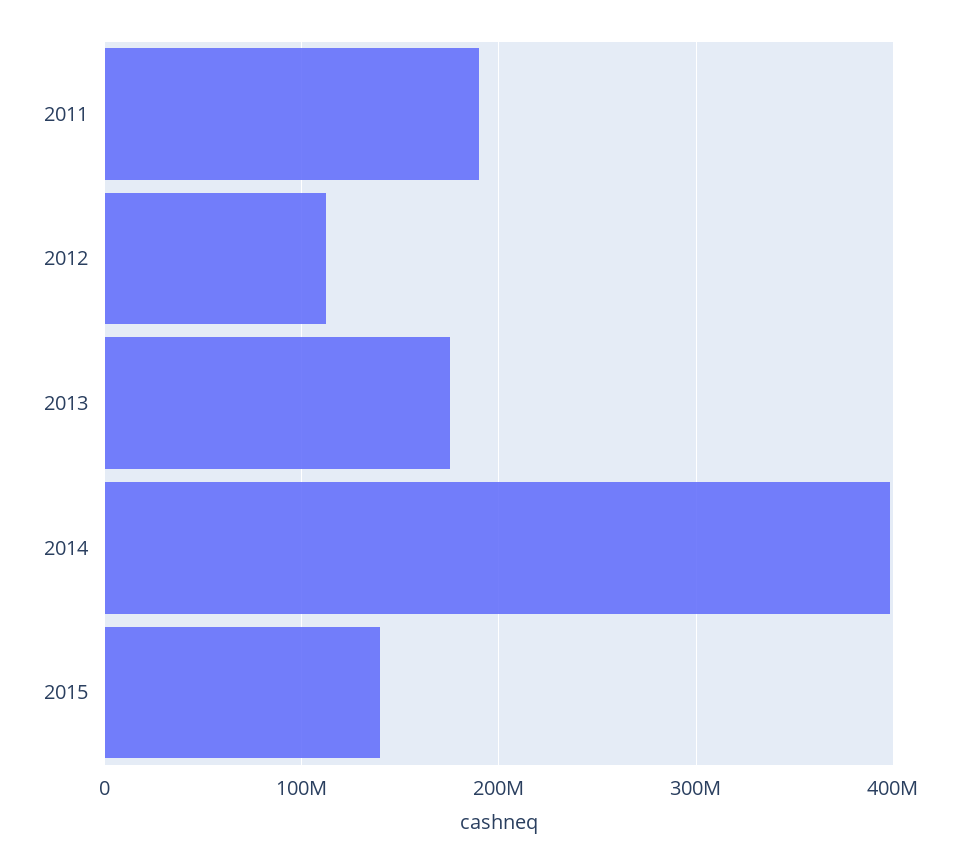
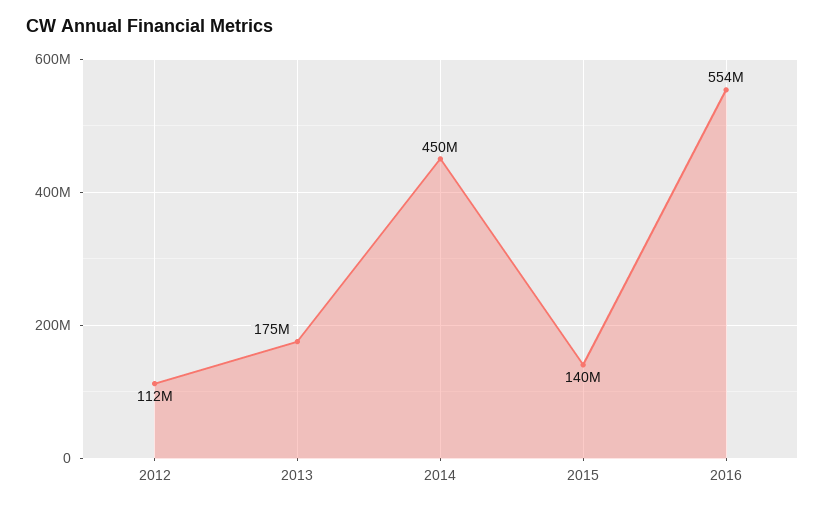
2011: 190000000 -> none
2014: 400000000 -> 450000000
2016: none -> 554000000

